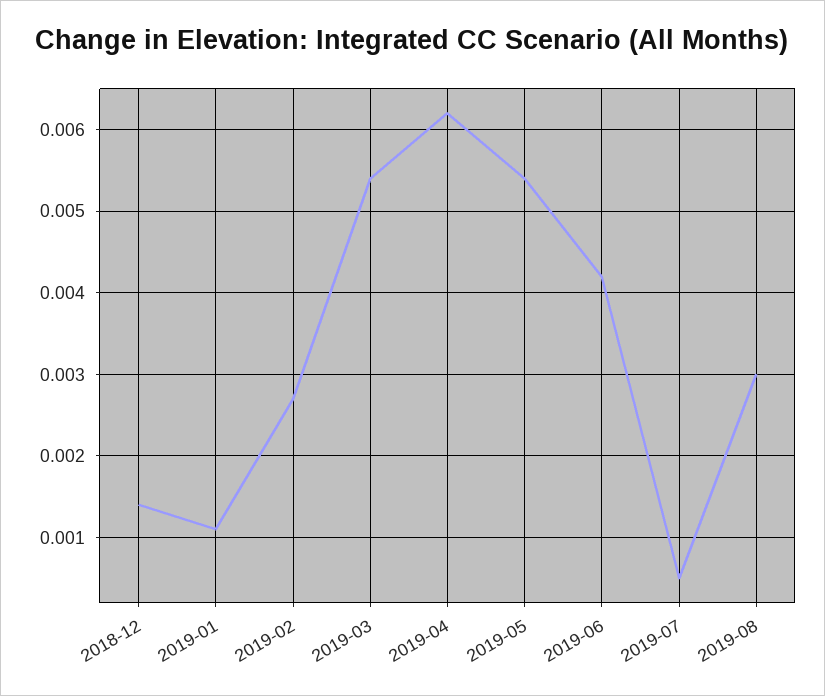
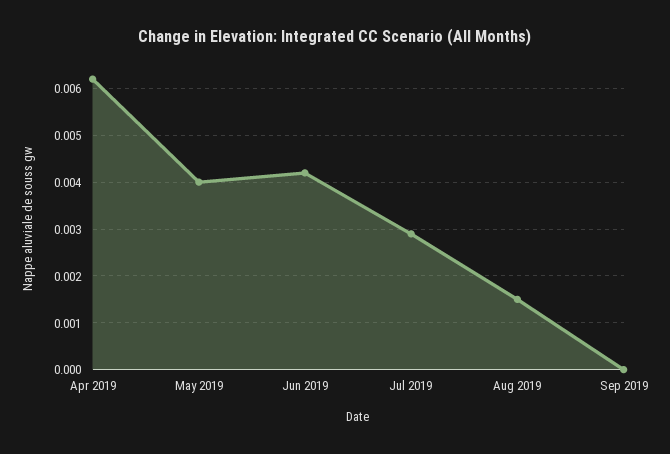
2018-12: 0.0014 -> none
2019-01: 0.0011 -> none
2019-02: 0.0027 -> none
2019-03: 0.0054 -> none
2019-05: 0.0054 -> 0.004
2019-07: 0.0005 -> 0.003
2019-08: 0.003 -> 0.0015
Sep 2019: none -> 0

